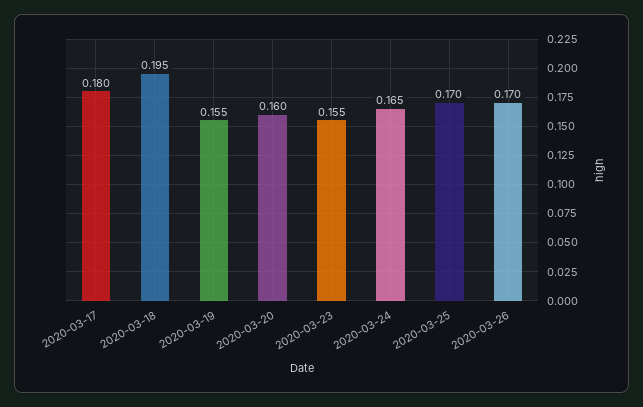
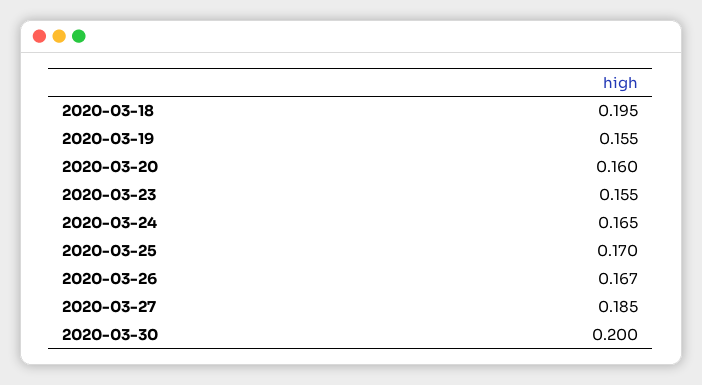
2020-03-17: 0.18 -> none
2020-03-26: 0.17 -> 0.167
2020-03-27: none -> 0.185
2020-03-30: none -> 0.2

